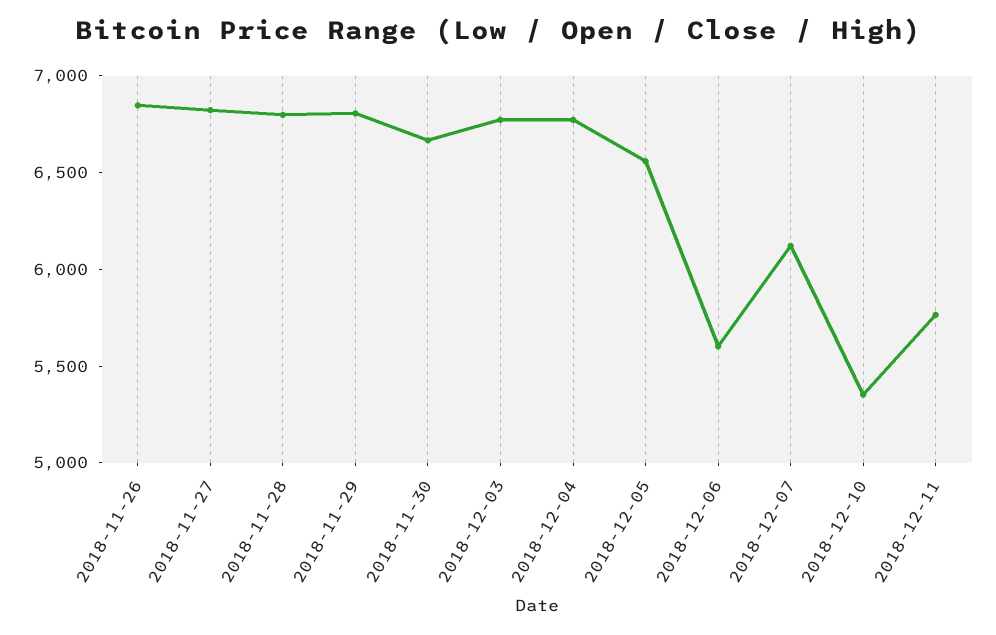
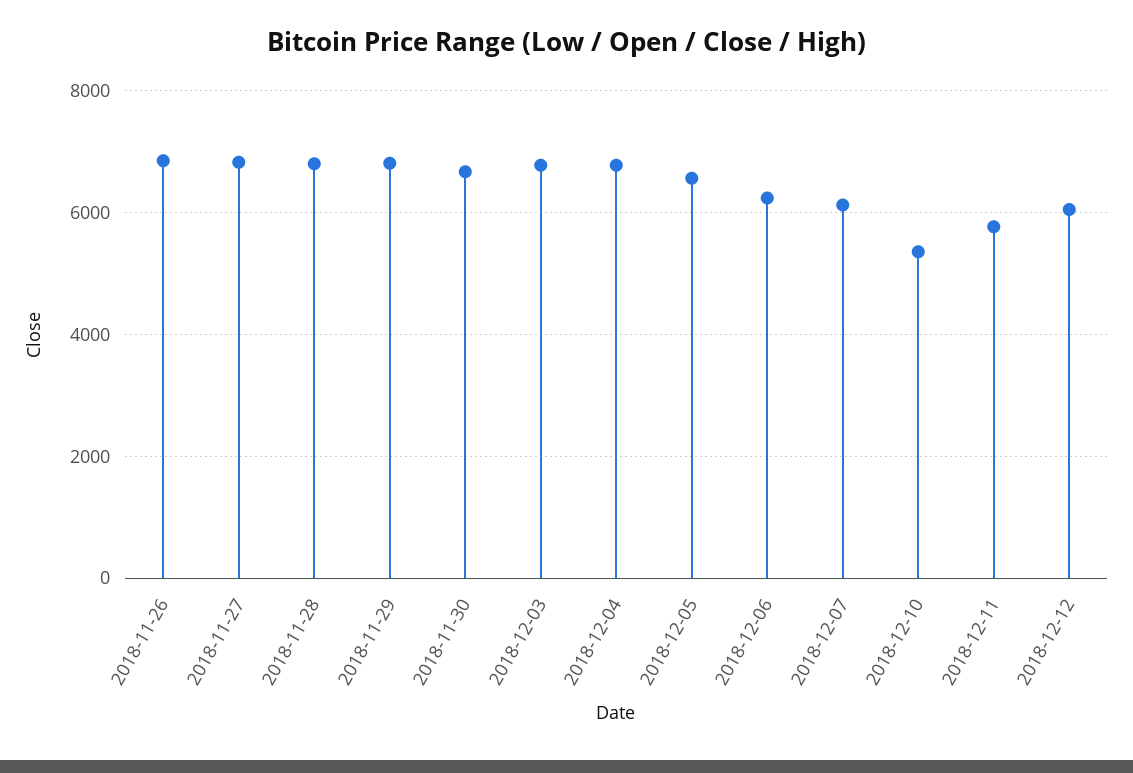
2018-12-06: 5600 -> 6200
2018-12-12: none -> 6000

